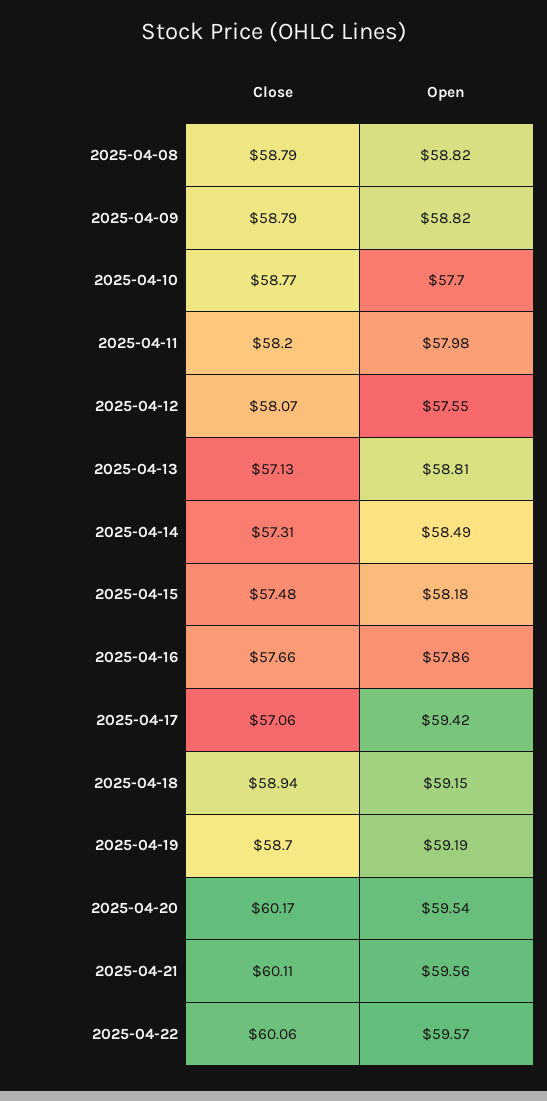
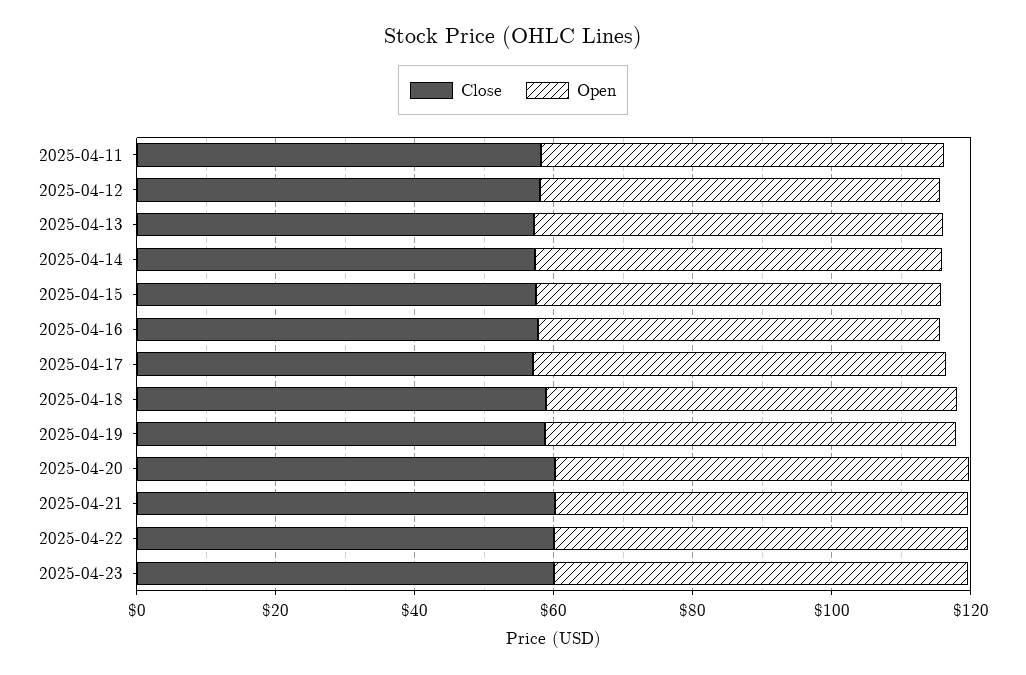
Close, 2025-04-08: 58.79 -> none
Open, 2025-04-08: 58.82 -> none
Close, 2025-04-09: 58.79 -> none
Open, 2025-04-09: 58.82 -> none
Close, 2025-04-10: 58.77 -> none
Open, 2025-04-10: 57.7 -> none
Close, 2025-04-23: none -> 60
Open, 2025-04-23: none -> 60

